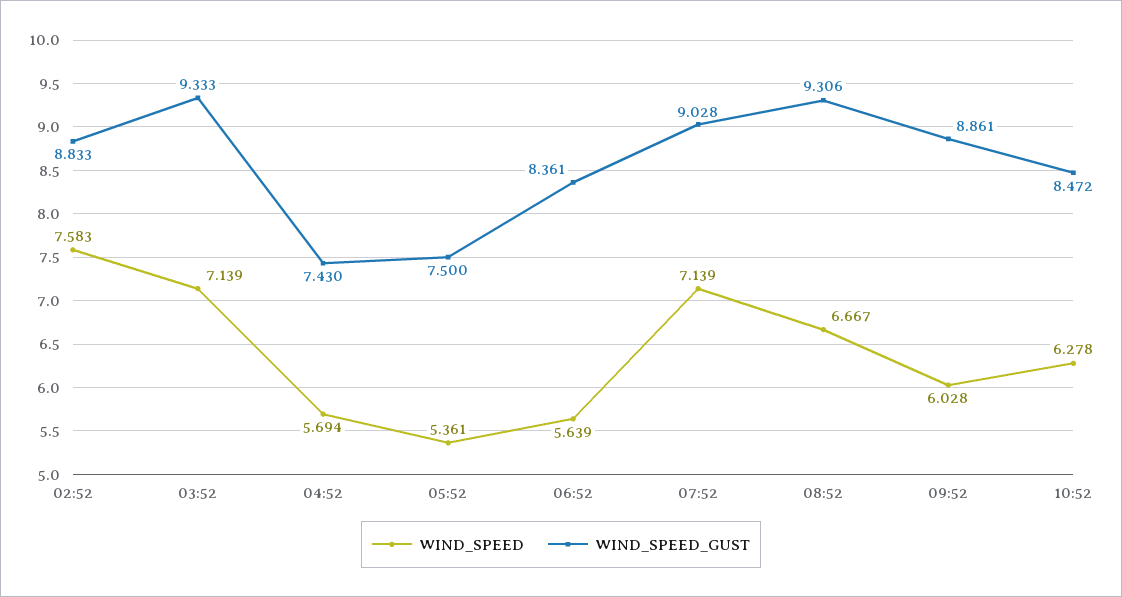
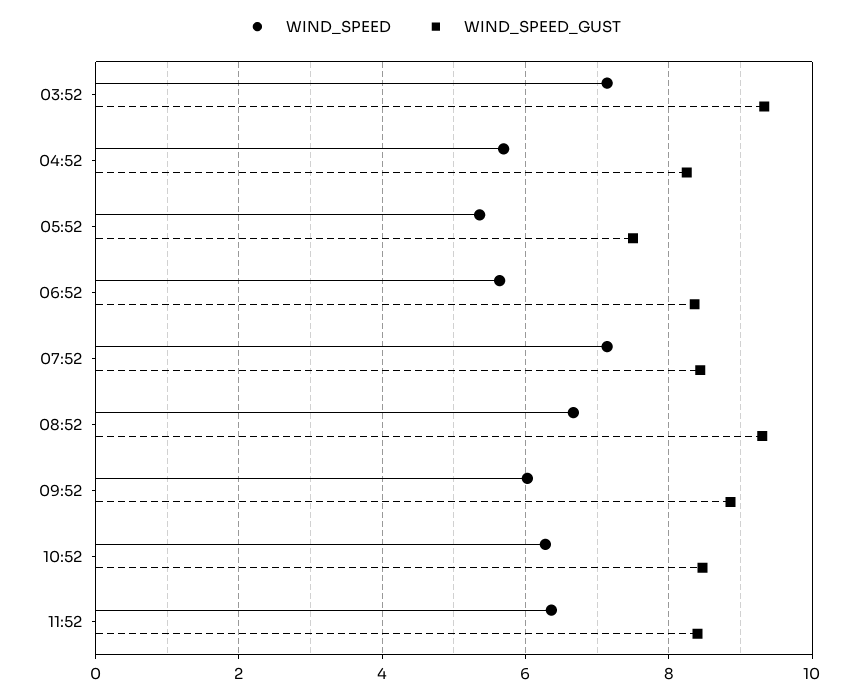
WIND_SPEED, 02:52: 7.583 -> none
WIND_SPEED_GUST, 02:52: 8.833 -> none
WIND_SPEED_GUST, 04:52: 7.43 -> 8.2
WIND_SPEED_GUST, 07:52: 9.028 -> 8.4
WIND_SPEED, 11:52: none -> 6.4
WIND_SPEED_GUST, 11:52: none -> 8.4

